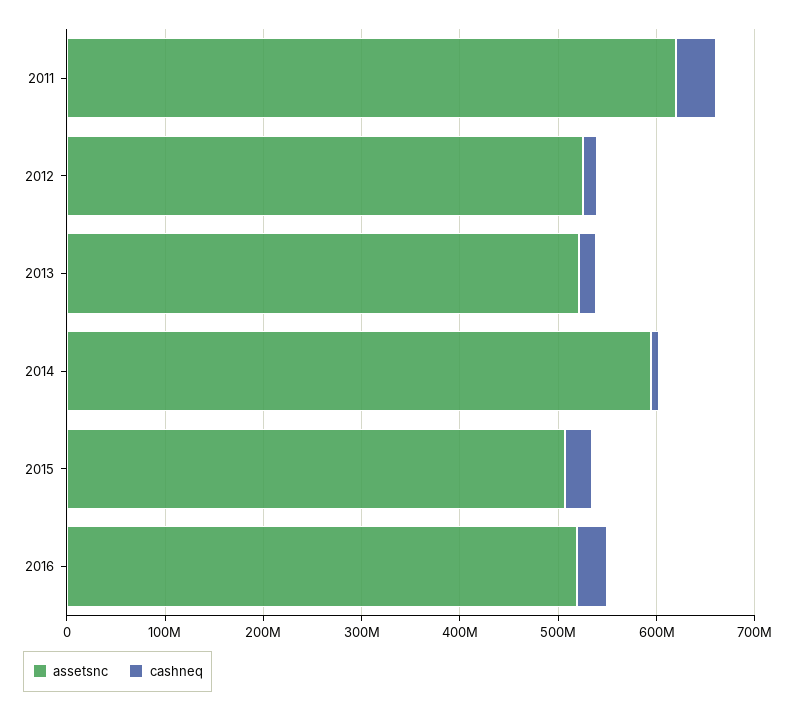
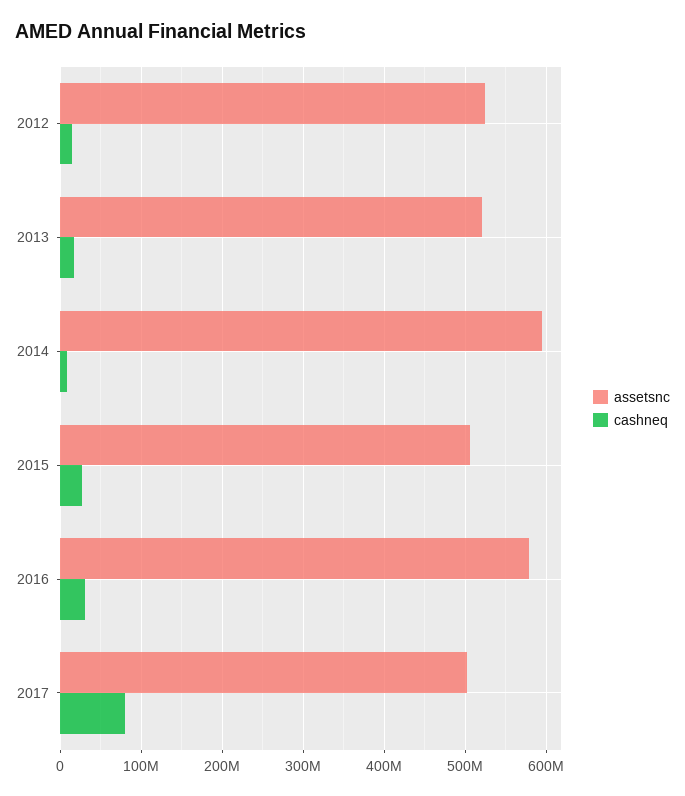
assetsnc, 2011: 620000000 -> none
cashneq, 2011: 40000000 -> none
assetsnc, 2016: 520000000 -> 580000000
assetsnc, 2017: none -> 500000000
cashneq, 2017: none -> 80000000

